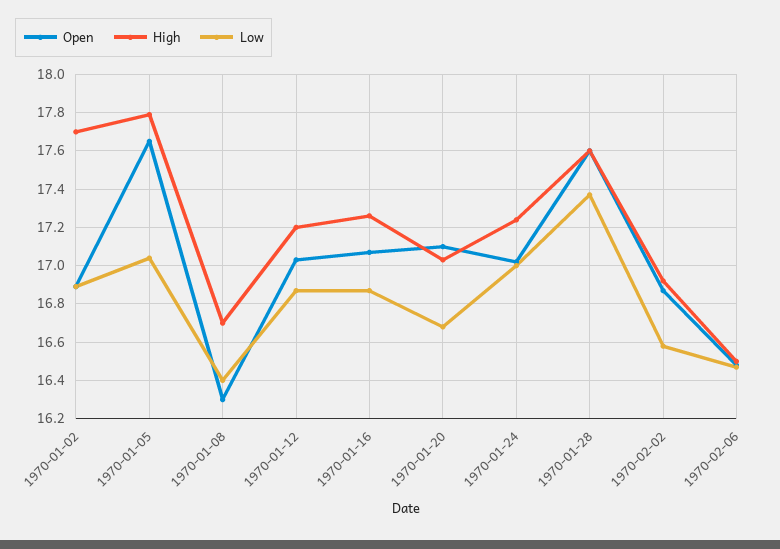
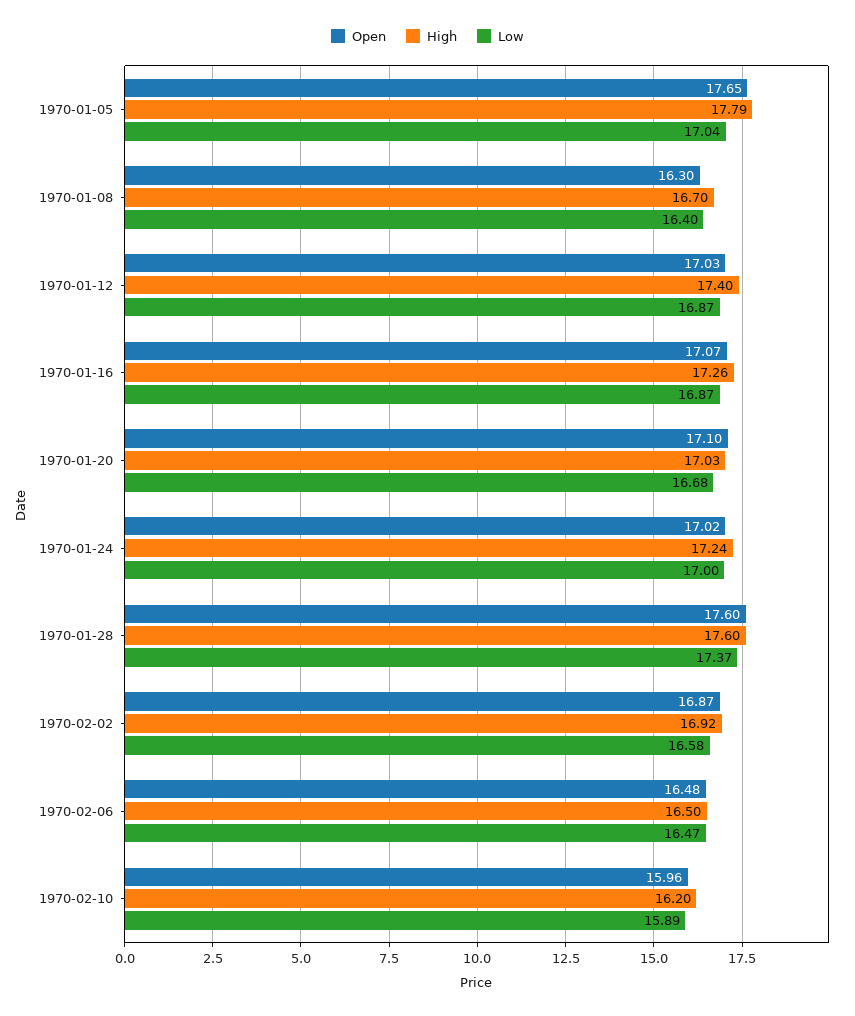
Open, 1970-01-02: 16.9 -> none
High, 1970-01-02: 17.7 -> none
Low, 1970-01-02: 16.9 -> none
High, 1970-01-12: 17.2 -> 17.4
Open, 1970-02-10: none -> 15.96
High, 1970-02-10: none -> 16.2
Low, 1970-02-10: none -> 15.89

